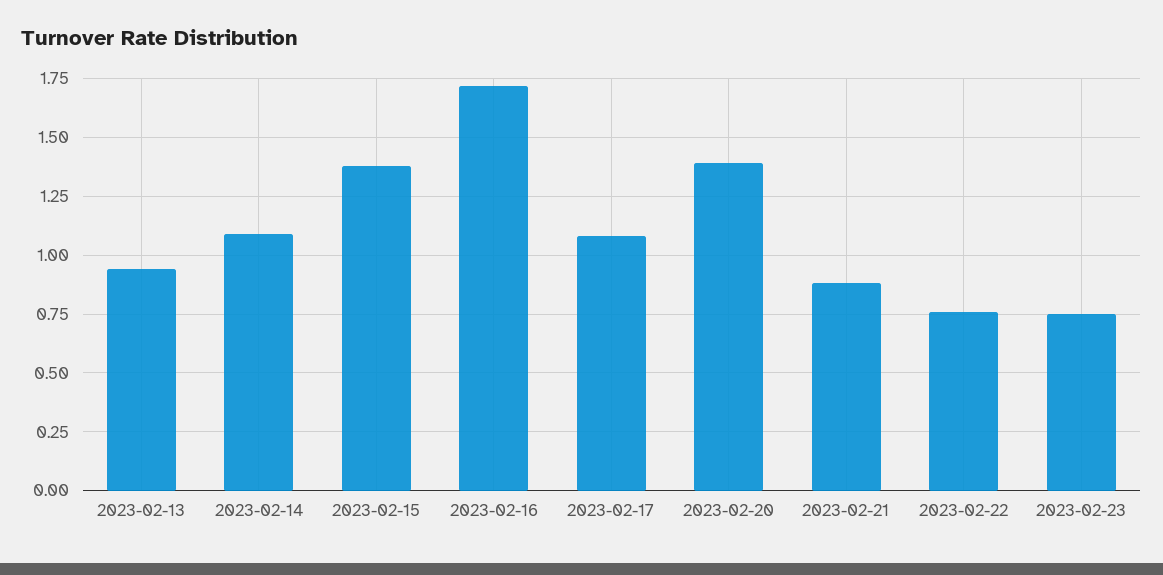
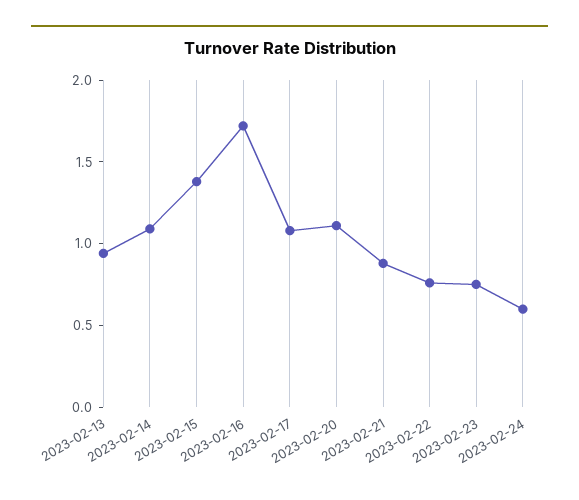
2023-02-20: 1.4 -> 1.1
2023-02-24: none -> 0.6

